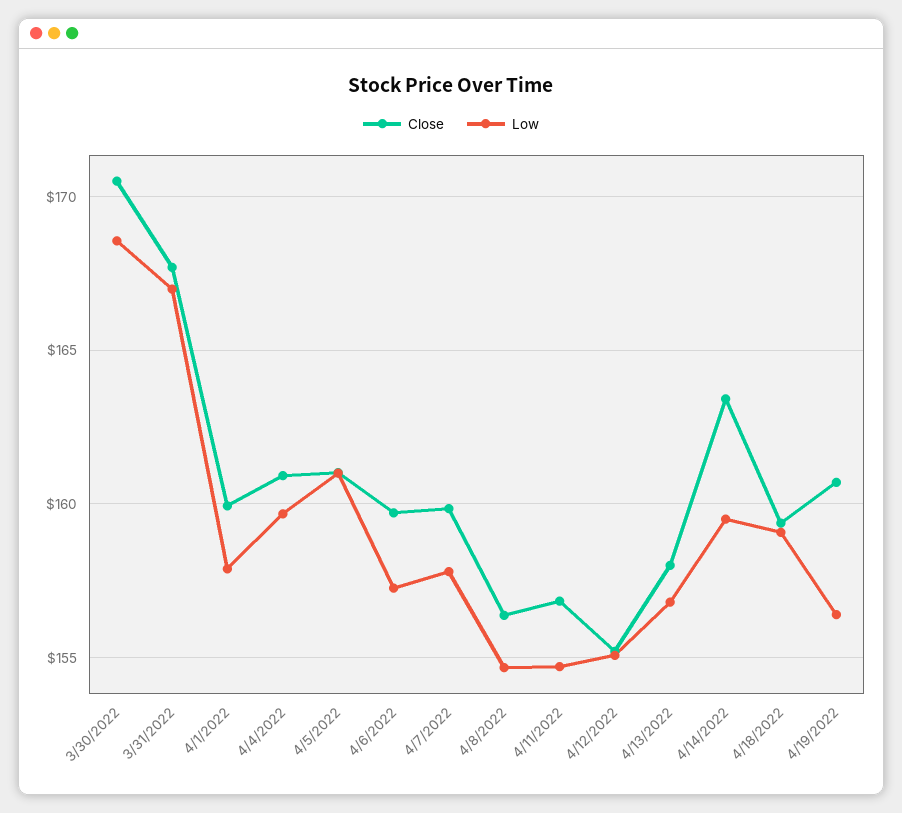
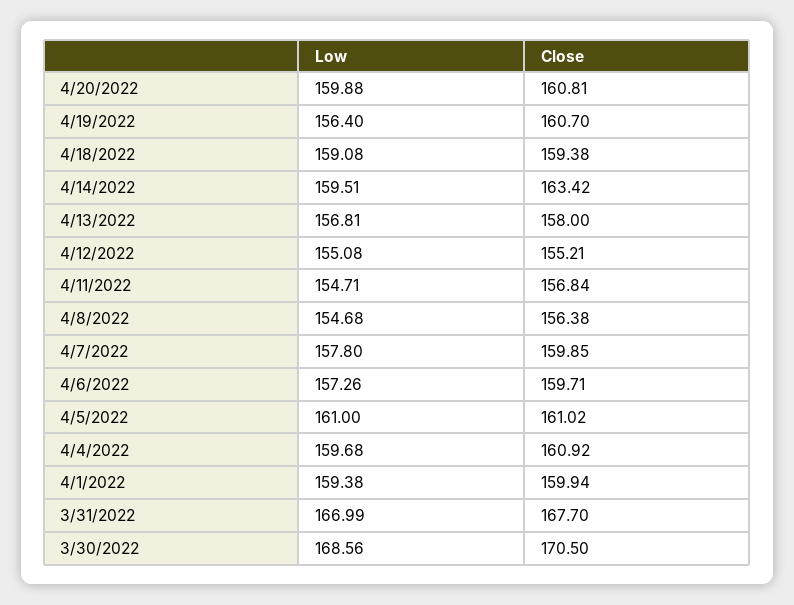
Low, 4/1/2022: 158 -> 159.38
Low, 4/20/2022: none -> 159.88
Close, 4/20/2022: none -> 160.81

